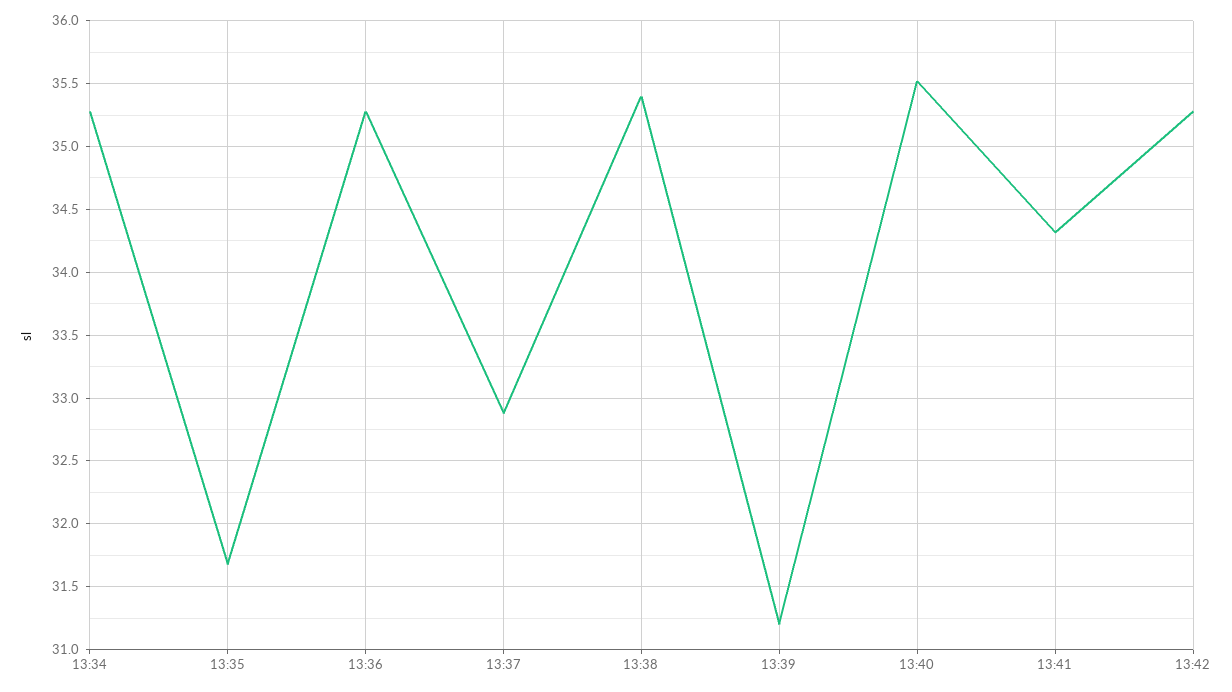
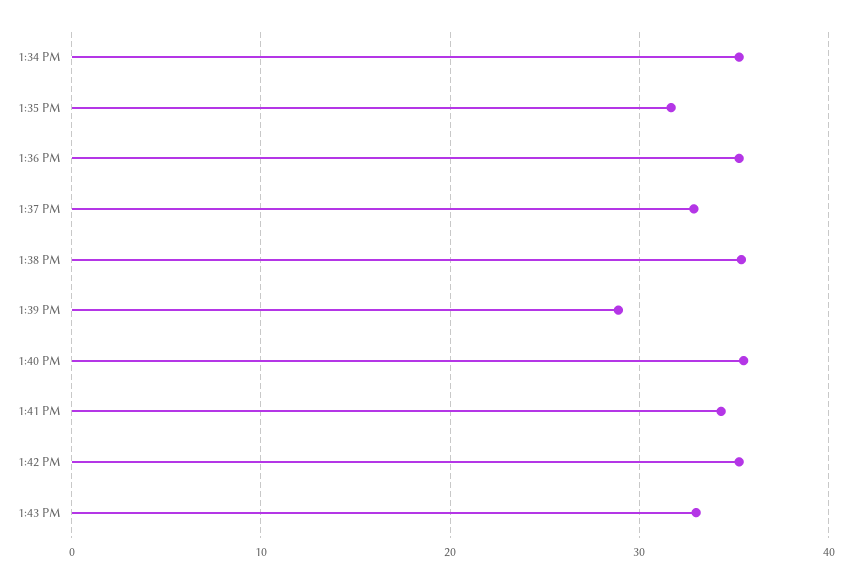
13:39: 31.2 -> 29
1:43 PM: none -> 33

